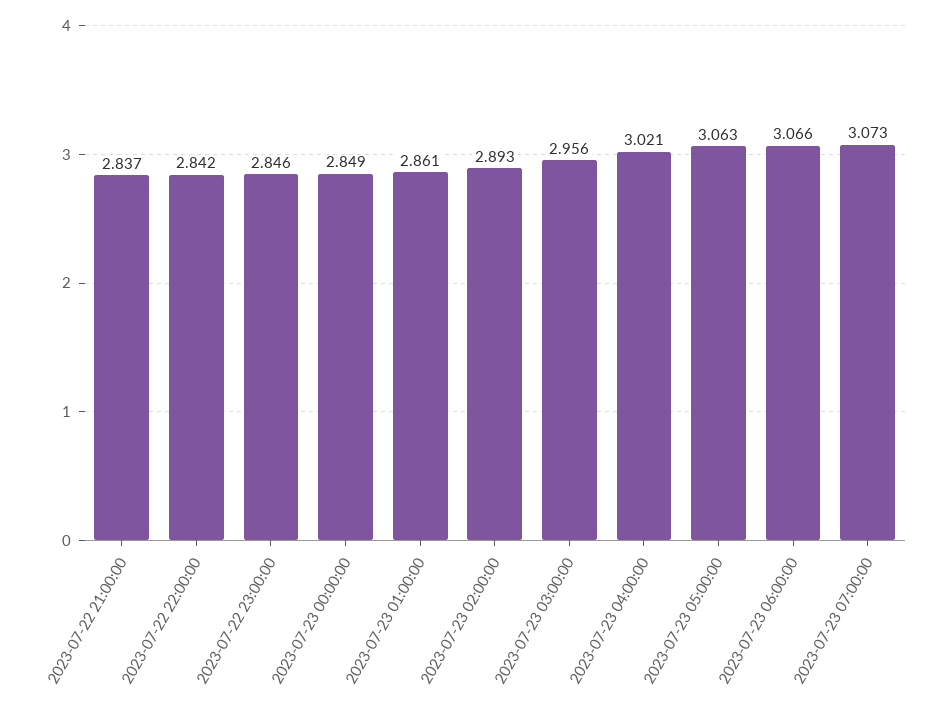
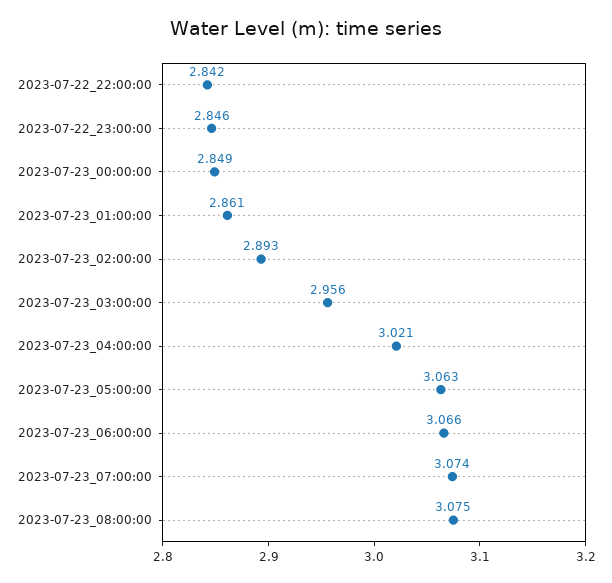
2023-07-22 21:00:00: 2.837 -> none
2023-07-23 07:00:00: 3.073 -> 3.074
2023-07-23_08:00:00: none -> 3.075

